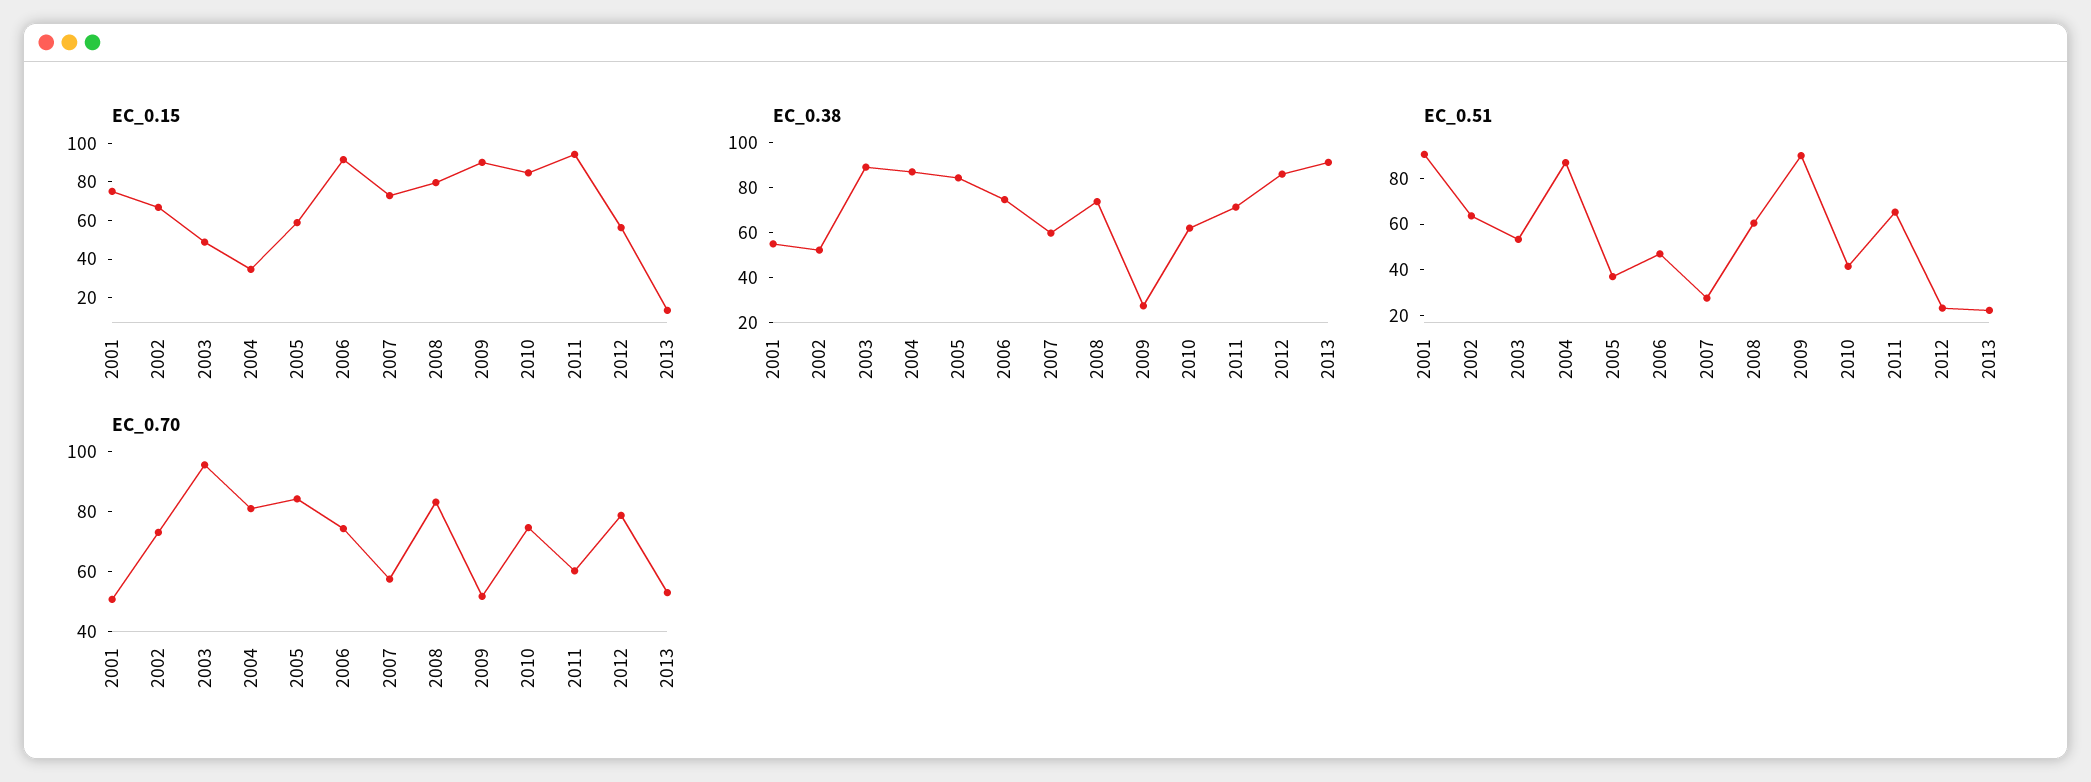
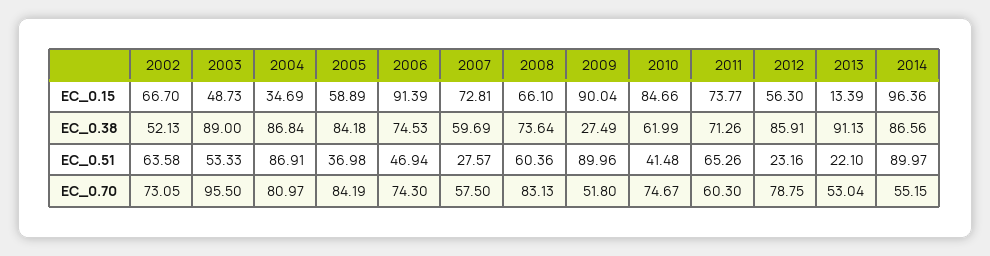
EC_0.15, 2001: 75 -> none
EC_0.15, 2008: 80 -> 66.1
EC_0.15, 2011: 95 -> 73.77
EC_0.38, 2001: 55 -> none
EC_0.51, 2001: 90 -> none
EC_0.70, 2001: 50 -> none
EC_0.15, 2014: none -> 96.36
EC_0.38, 2014: none -> 86.56
EC_0.51, 2014: none -> 89.97
EC_0.70, 2014: none -> 55.15

